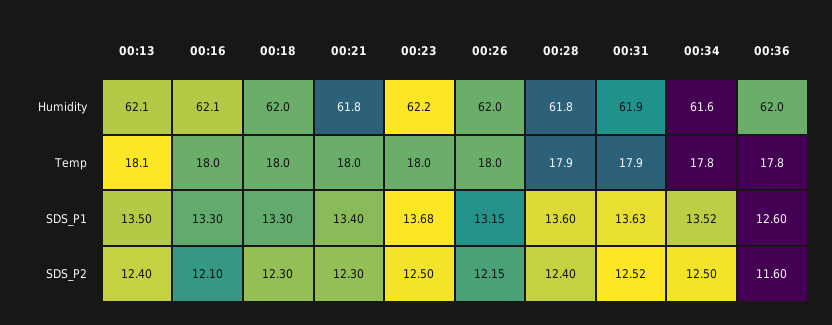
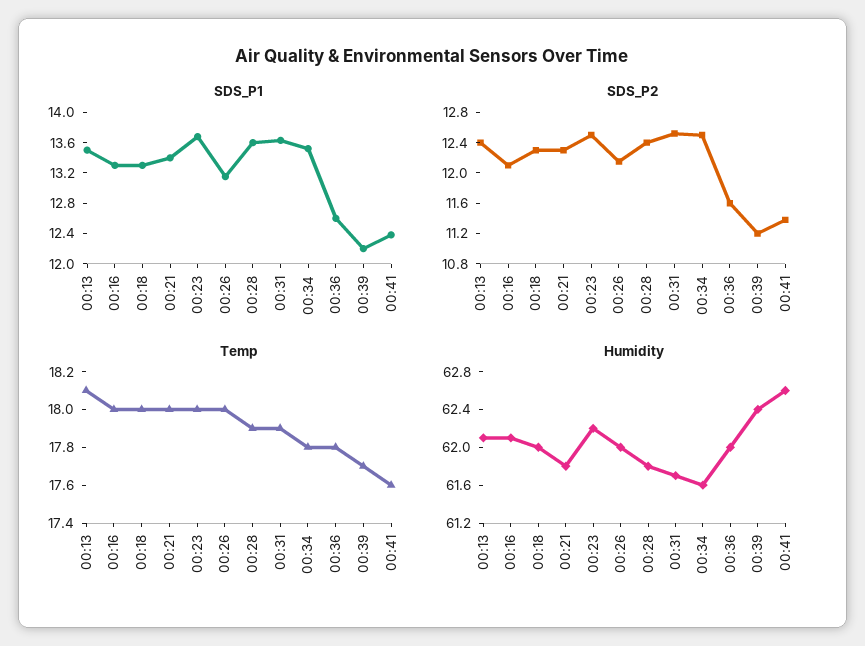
Humidity, 00:31: 61.9 -> 61.7
SDS_P1, 00:39: none -> 12.2
SDS_P1, 00:41: none -> 12.4
SDS_P2, 00:39: none -> 11.2
SDS_P2, 00:41: none -> 11.4
Temp, 00:39: none -> 17.7
Temp, 00:41: none -> 17.6
Humidity, 00:39: none -> 62.4
Humidity, 00:41: none -> 62.6

